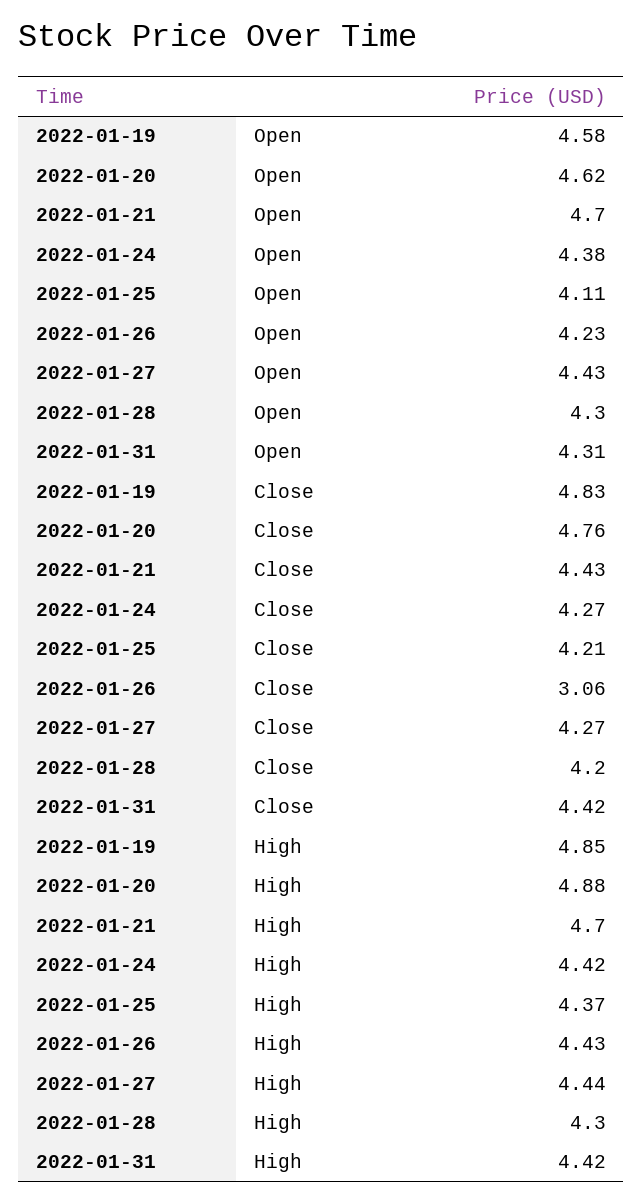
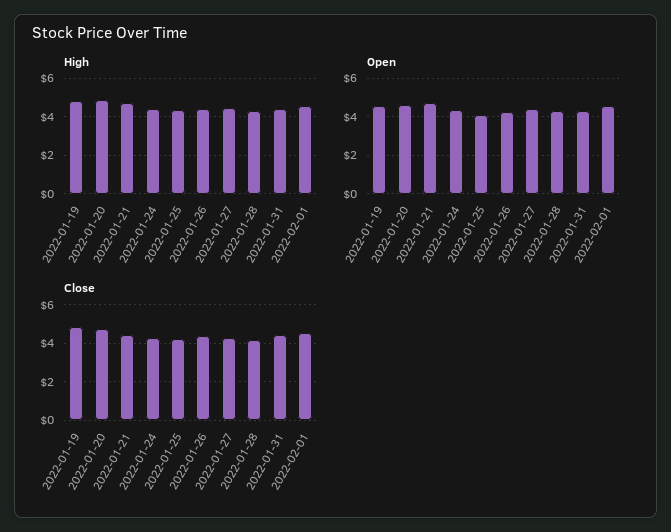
Close, 2022-01-26: 3.06 -> 4.5
High, 2022-02-01: none -> 4.5
Open, 2022-02-01: none -> 4.5
Close, 2022-02-01: none -> 4.5

